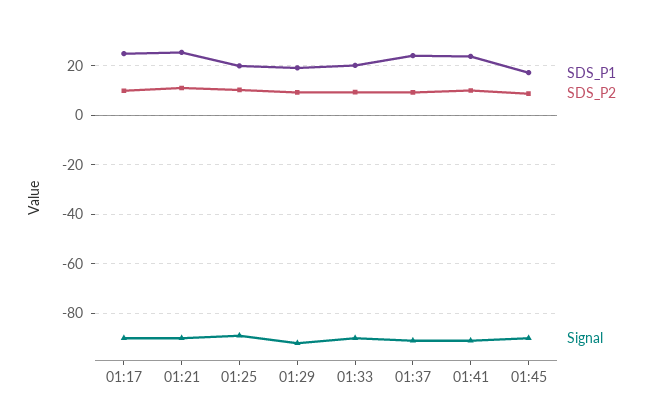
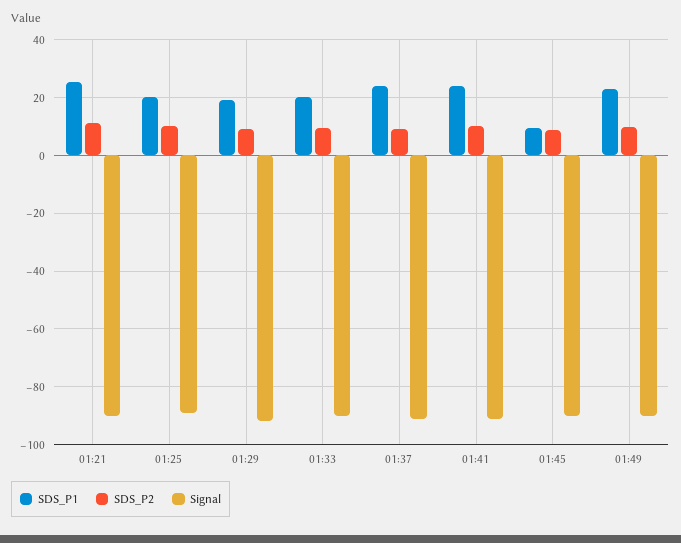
SDS_P1, 01:17: 25 -> none
SDS_P2, 01:17: 10 -> none
Signal, 01:17: -90 -> none
SDS_P1, 01:45: 17.5 -> 10
SDS_P1, 01:49: none -> 22.5
SDS_P2, 01:49: none -> 10
Signal, 01:49: none -> -90

